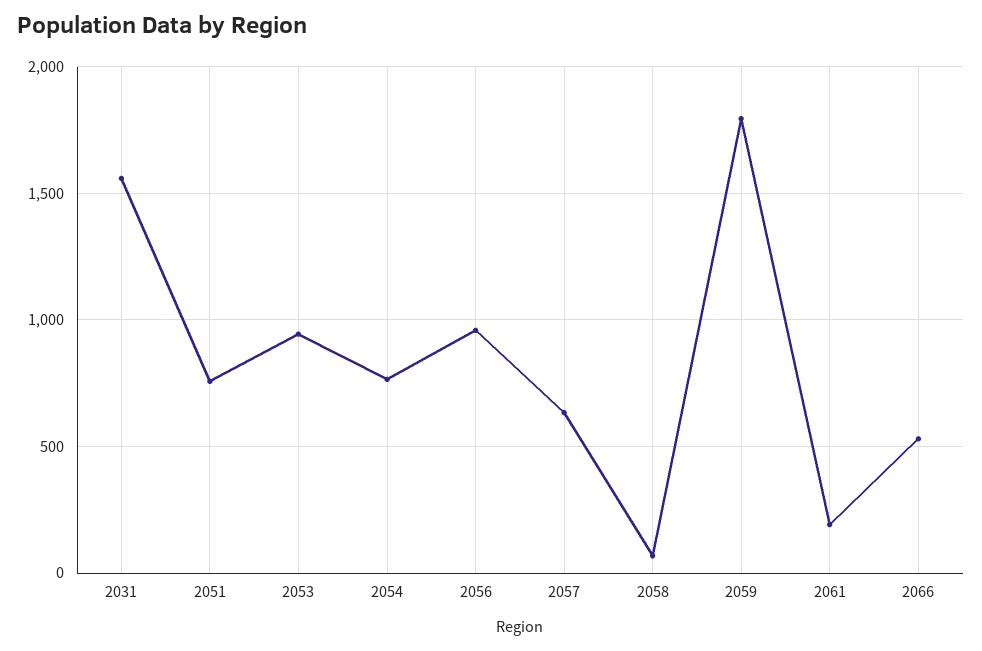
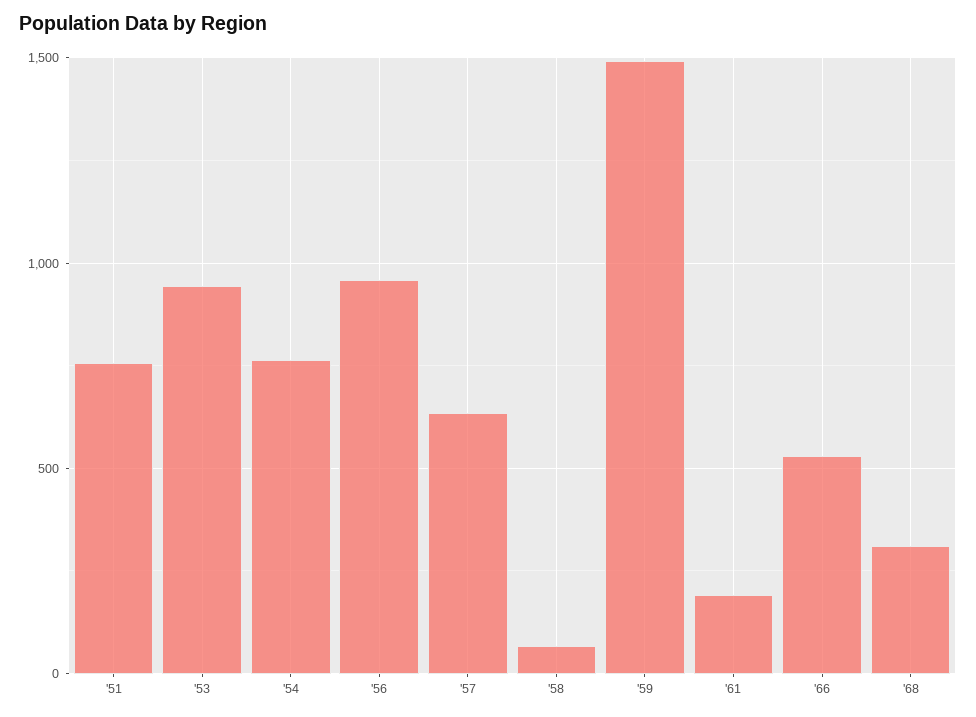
2031: 1550 -> none
2059: 1800 -> 1500
'68: none -> 300

